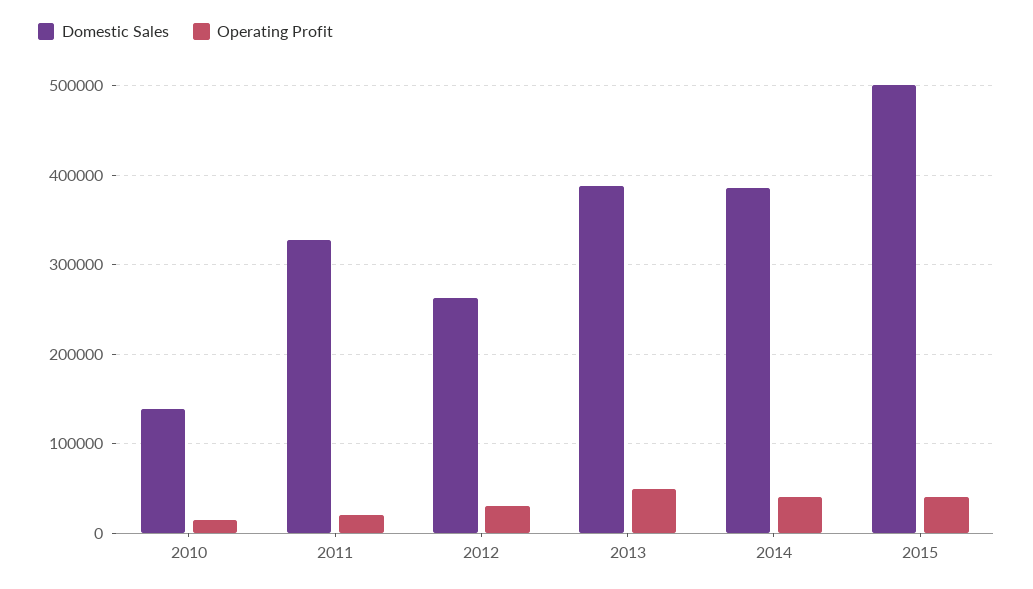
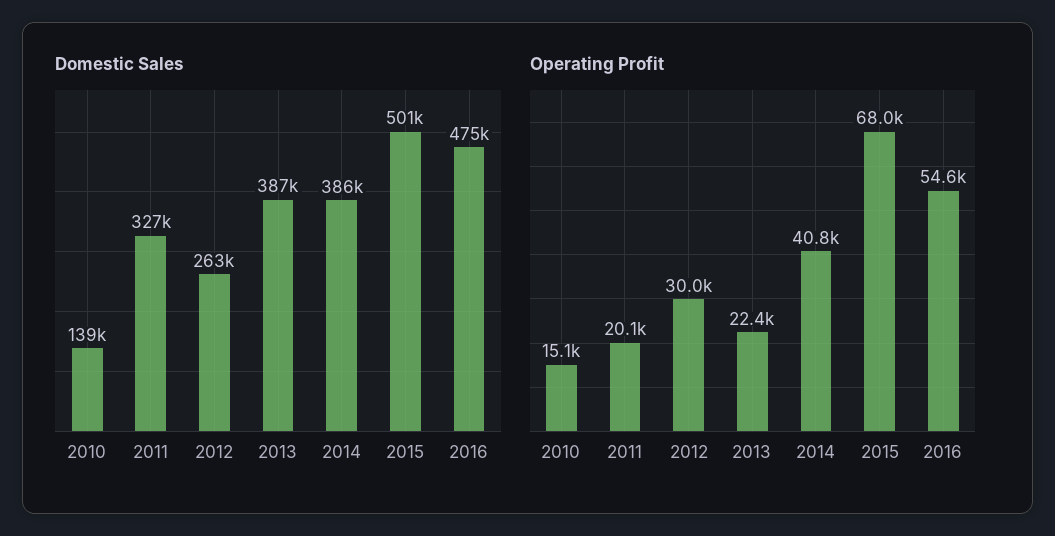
Operating Profit, 2013: 50000 -> 22400
Operating Profit, 2015: 40000 -> 68000
Domestic Sales, 2016: none -> 475000
Operating Profit, 2016: none -> 54600

